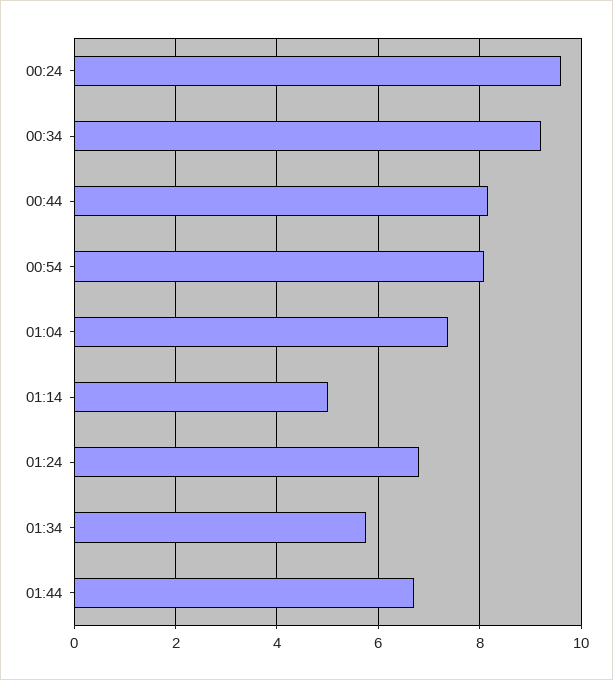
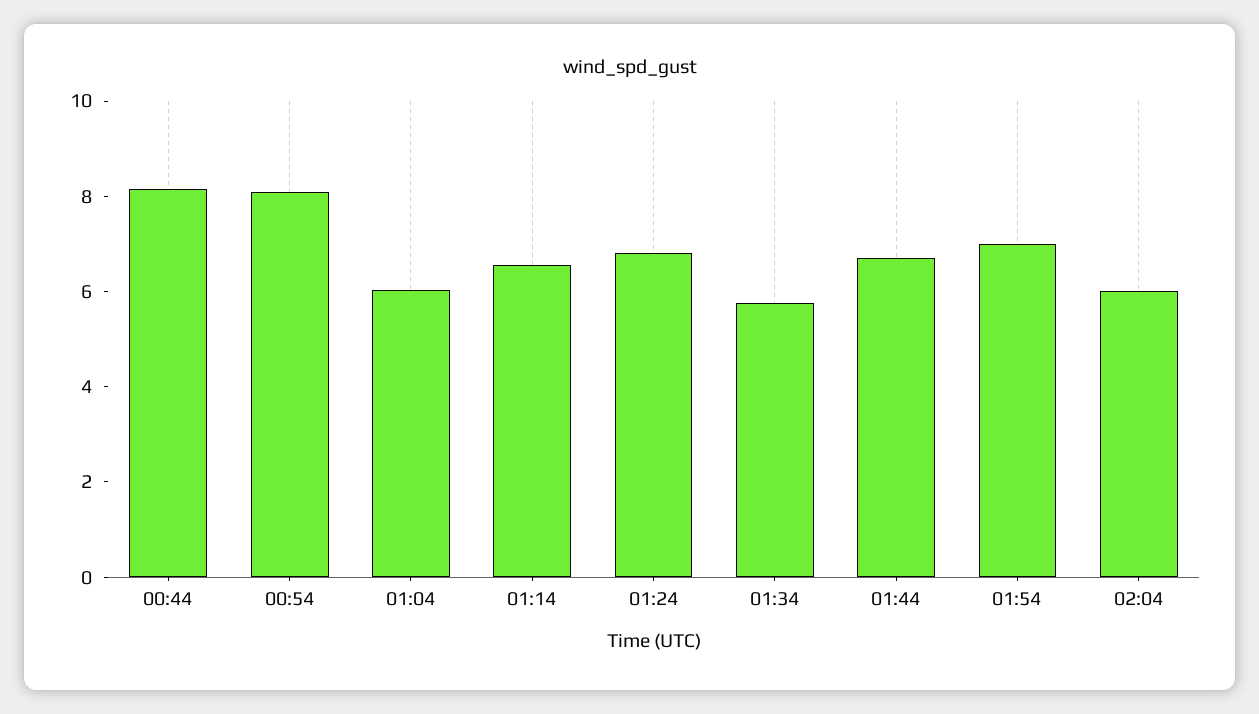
00:24: 9.6 -> none
00:34: 9.2 -> none
01:04: 7.4 -> 6
01:14: 5 -> 6.5
01:54: none -> 7
02:04: none -> 6

